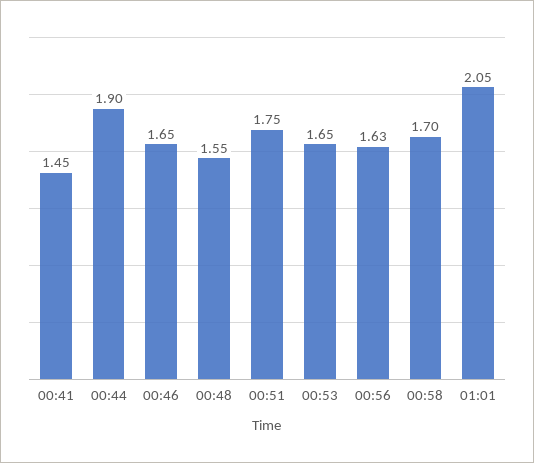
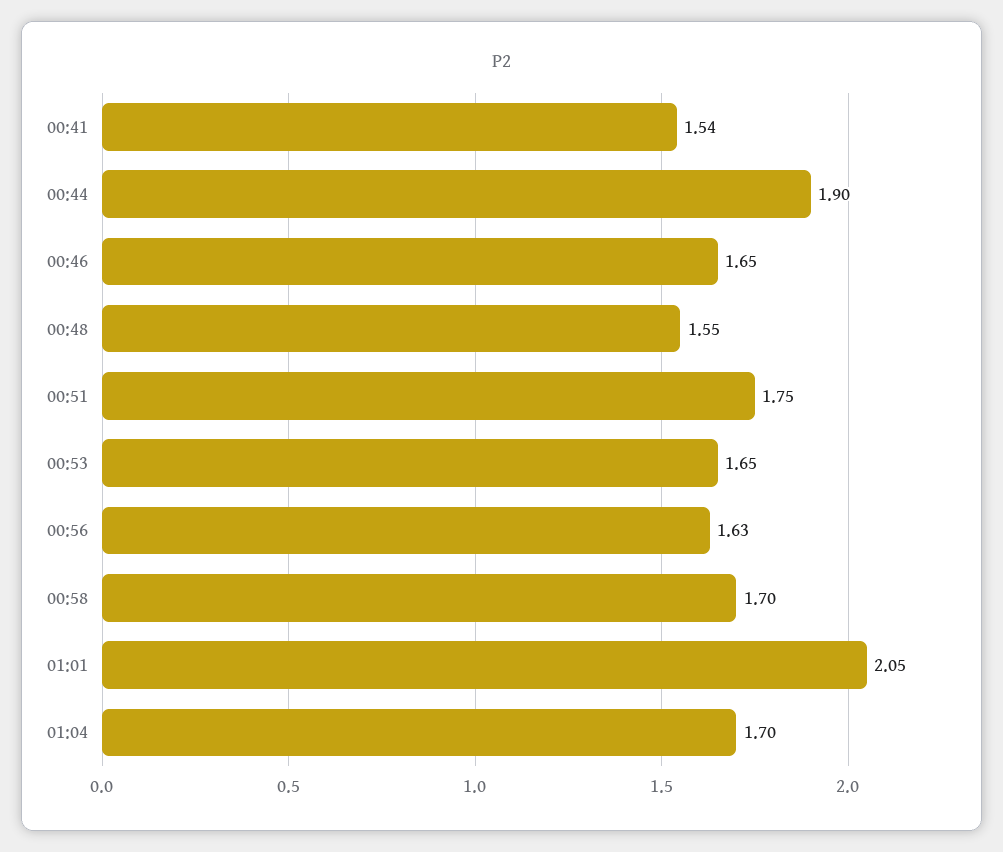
00:41: 1.45 -> 1.54
01:04: none -> 1.7

